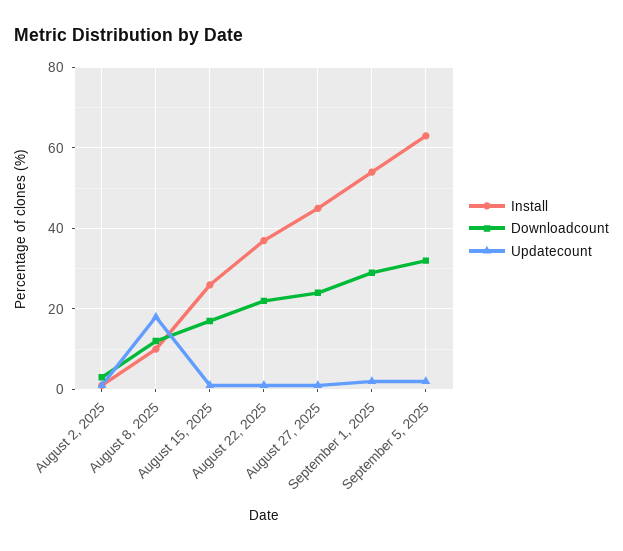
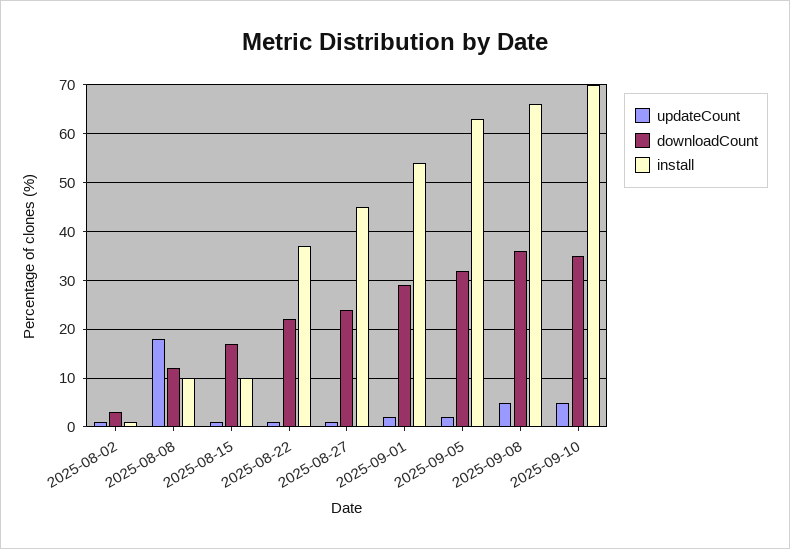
Install, August 15, 2025: 25 -> 10
Updatecount, 2025-09-08: none -> 5
Downloadcount, 2025-09-08: none -> 35
Install, 2025-09-08: none -> 65
Updatecount, 2025-09-10: none -> 5
Downloadcount, 2025-09-10: none -> 35
Install, 2025-09-10: none -> 70

